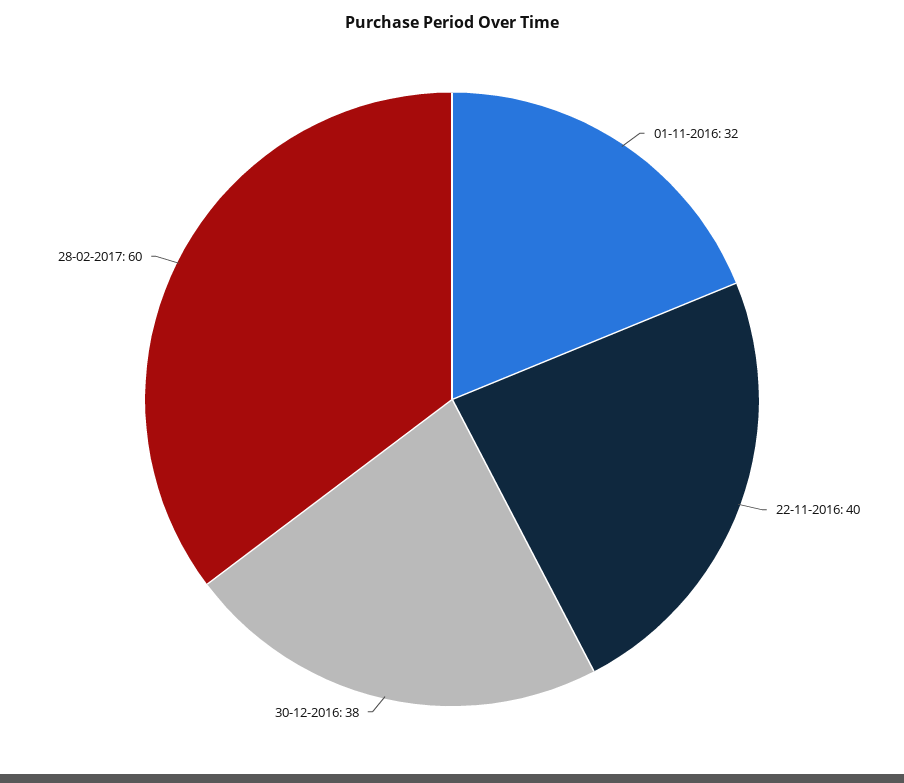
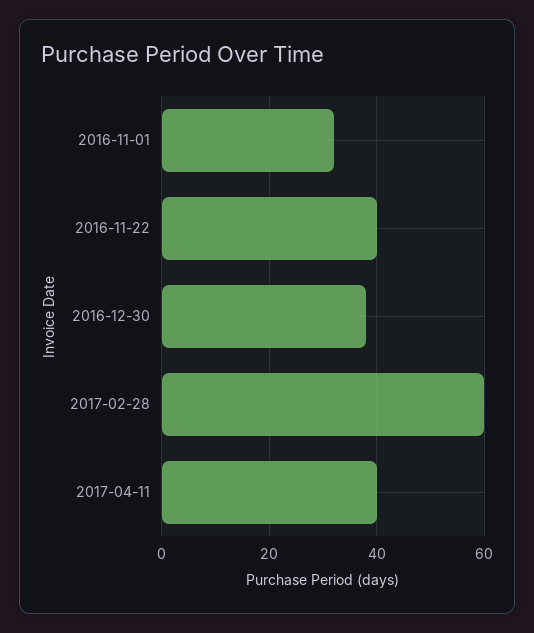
2017-04-11: none -> 40

